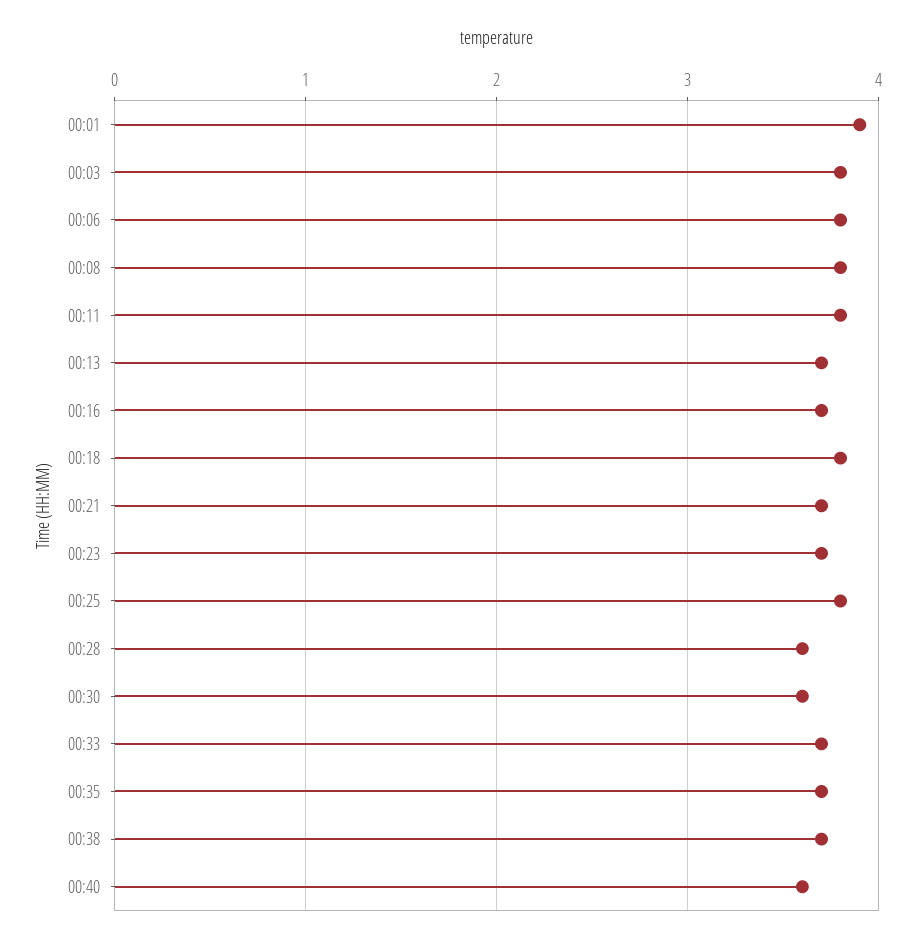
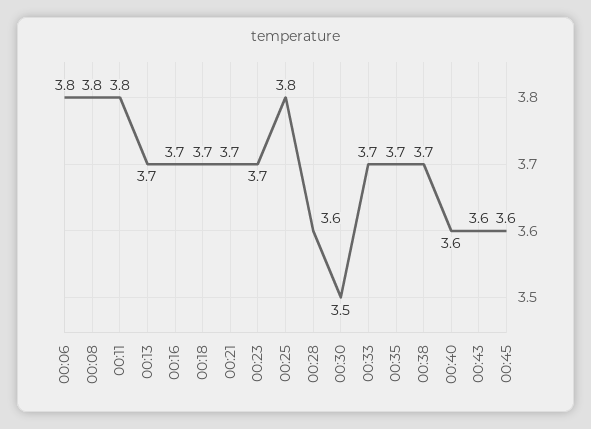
00:01: 3.9 -> none
00:03: 3.8 -> none
00:18: 3.8 -> 3.7
00:30: 3.6 -> 3.5
00:43: none -> 3.6
00:45: none -> 3.6

